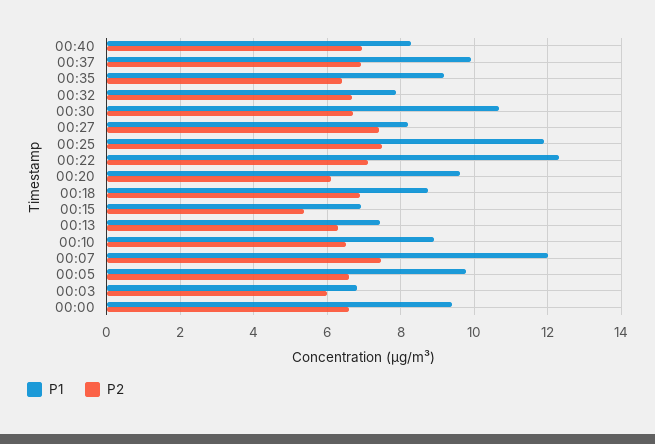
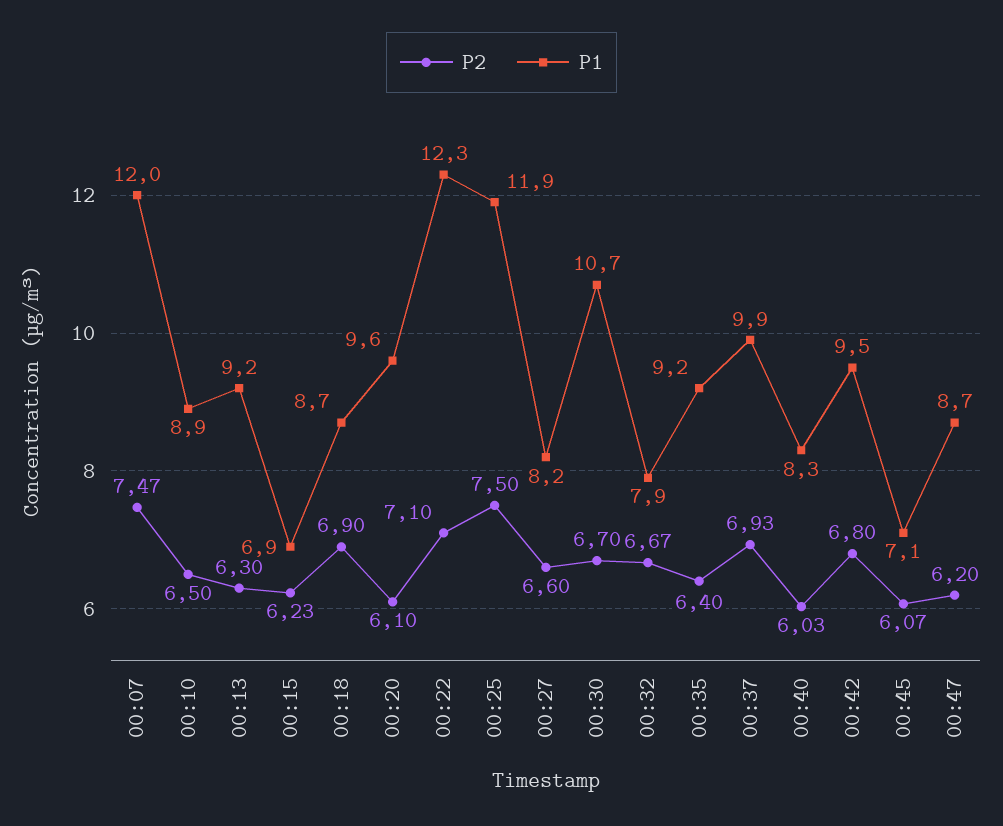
P2, 00:40: 7 -> 6.03
P2, 00:27: 7.4 -> 6.6
P2, 00:15: 5.4 -> 6.23
P1, 00:13: 7.4 -> 9.2
P1, 00:05: 9.8 -> none
P2, 00:05: 6.6 -> none
P1, 00:03: 6.8 -> none
P2, 00:03: 6 -> none
P1, 00:00: 9.4 -> none
P2, 00:00: 6.6 -> none
P2, 00:42: none -> 6.8
P1, 00:42: none -> 9.5
P2, 00:45: none -> 6.07
P1, 00:45: none -> 7.1
P2, 00:47: none -> 6.2
P1, 00:47: none -> 8.7

